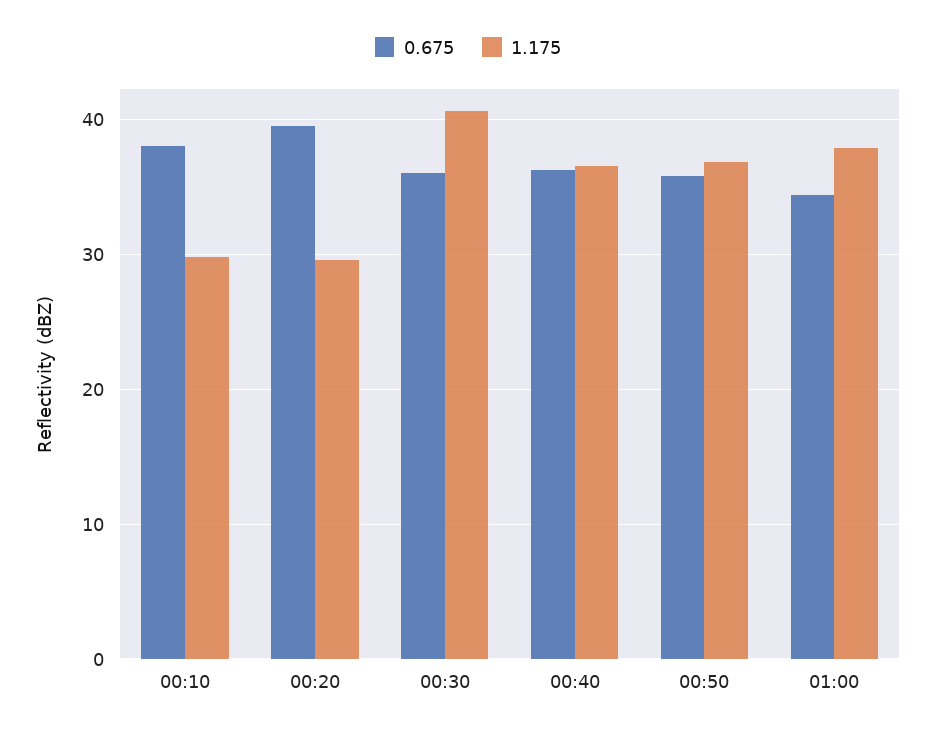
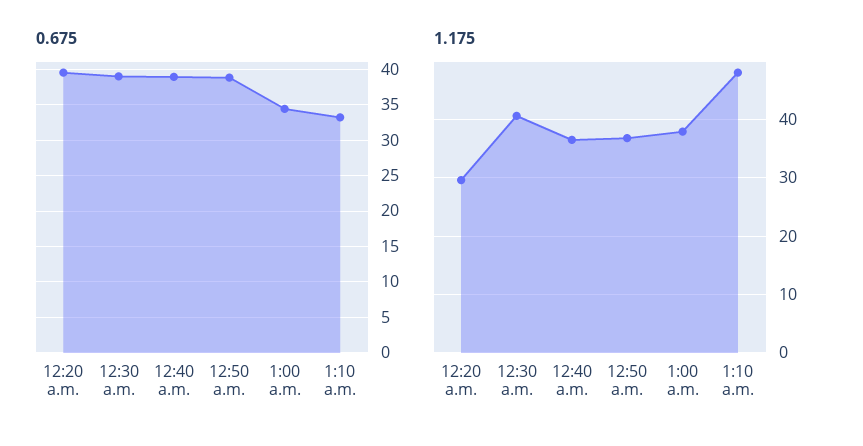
0.675, 00:10: 38 -> none
1.175, 00:10: 30 -> none
0.675, 00:30: 36 -> 39
0.675, 00:40: 36 -> 39
0.675, 00:50: 36 -> 39
0.675, 1:10 a.m.: none -> 33
1.175, 1:10 a.m.: none -> 48

